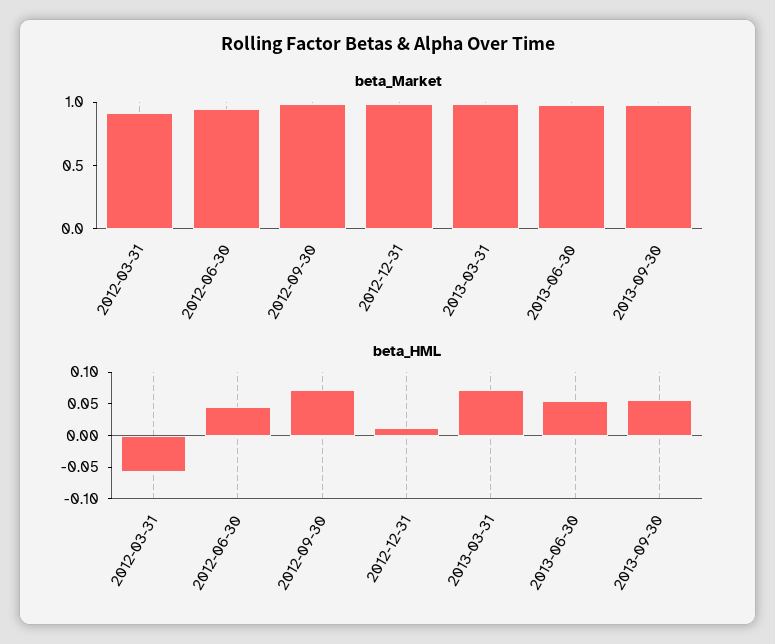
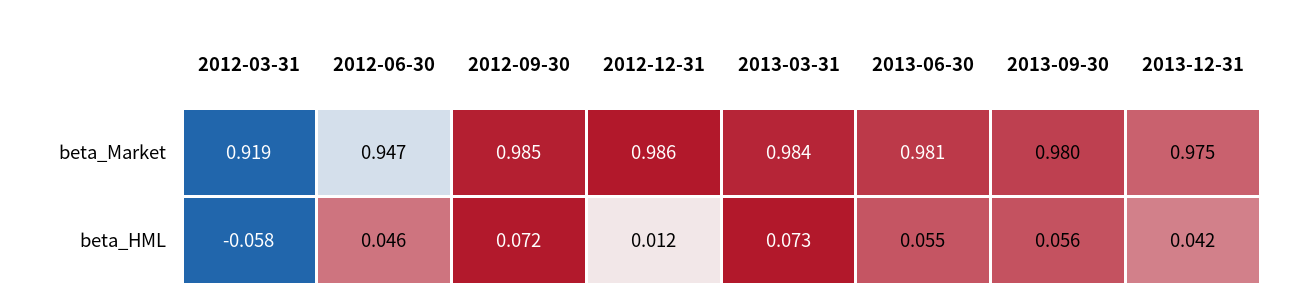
beta_Market, 2013-12-31: none -> 0.975
beta_HML, 2013-12-31: none -> 0.042

